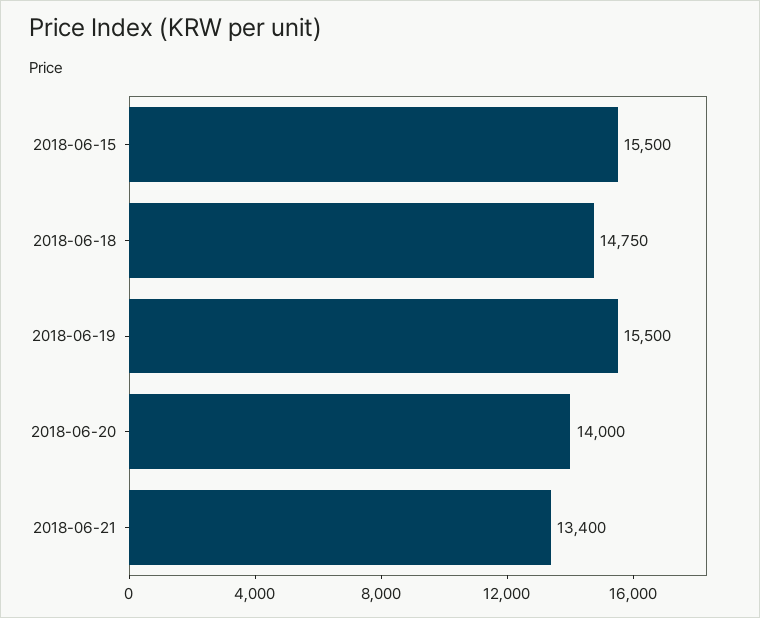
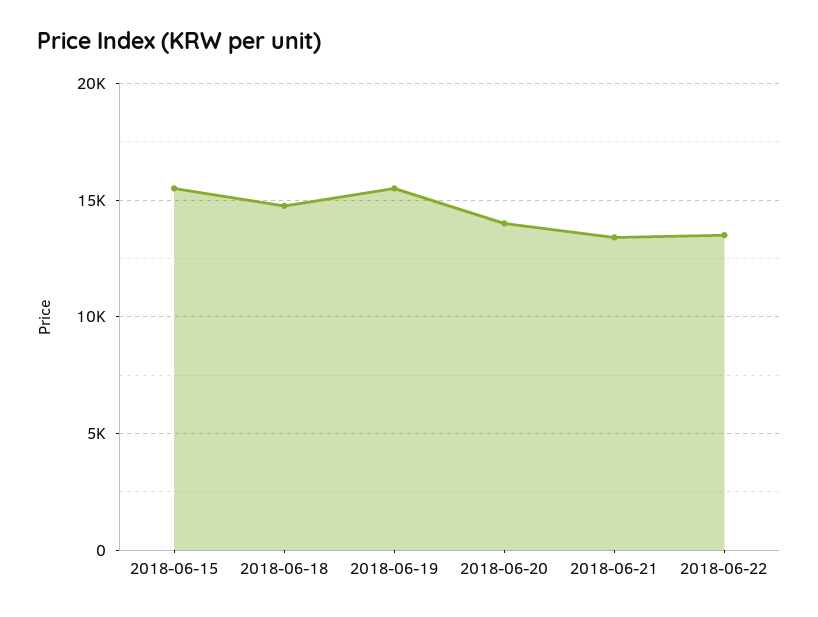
2018-06-22: none -> 13500

